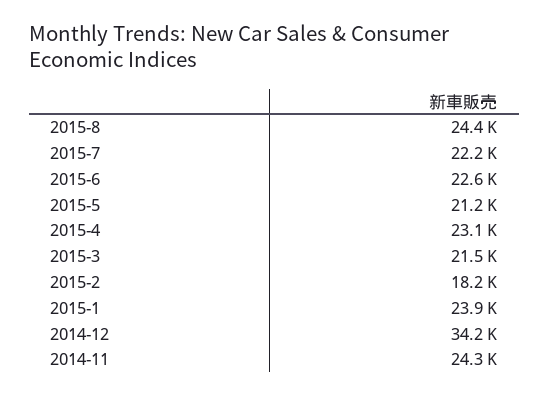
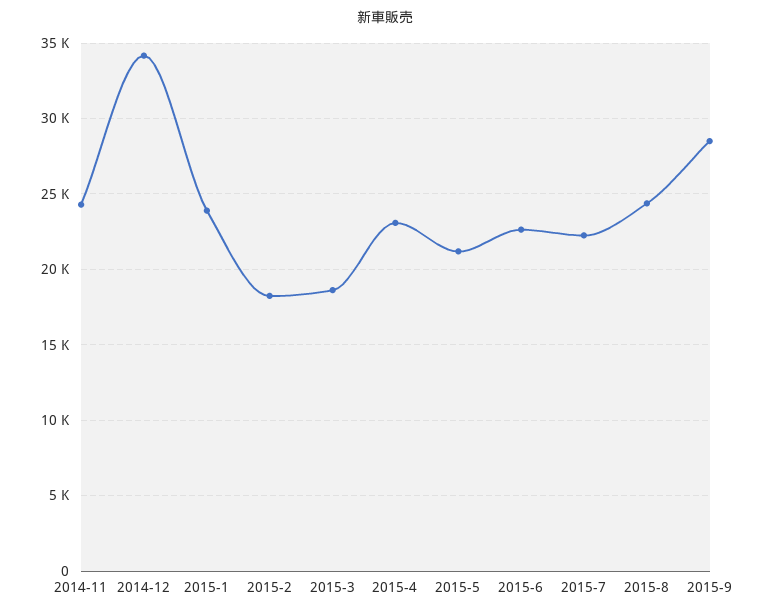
2015-3: 21500 -> 18500
2015-9: none -> 28500

